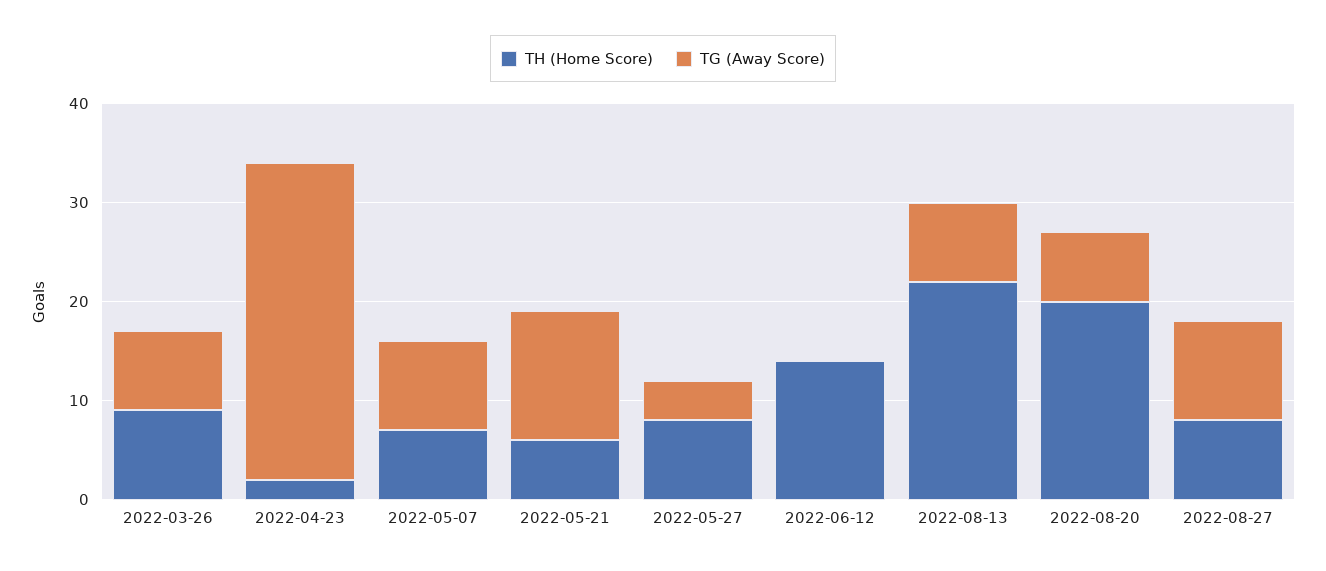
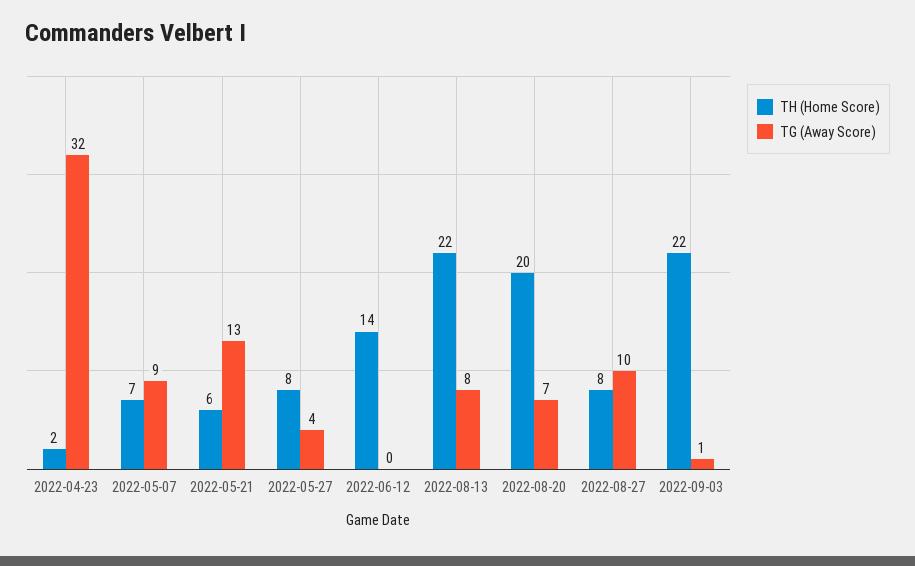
TH (Home Score), 2022-03-26: 9 -> none
TG (Away Score), 2022-03-26: 8 -> none
TH (Home Score), 2022-09-03: none -> 22
TG (Away Score), 2022-09-03: none -> 1

